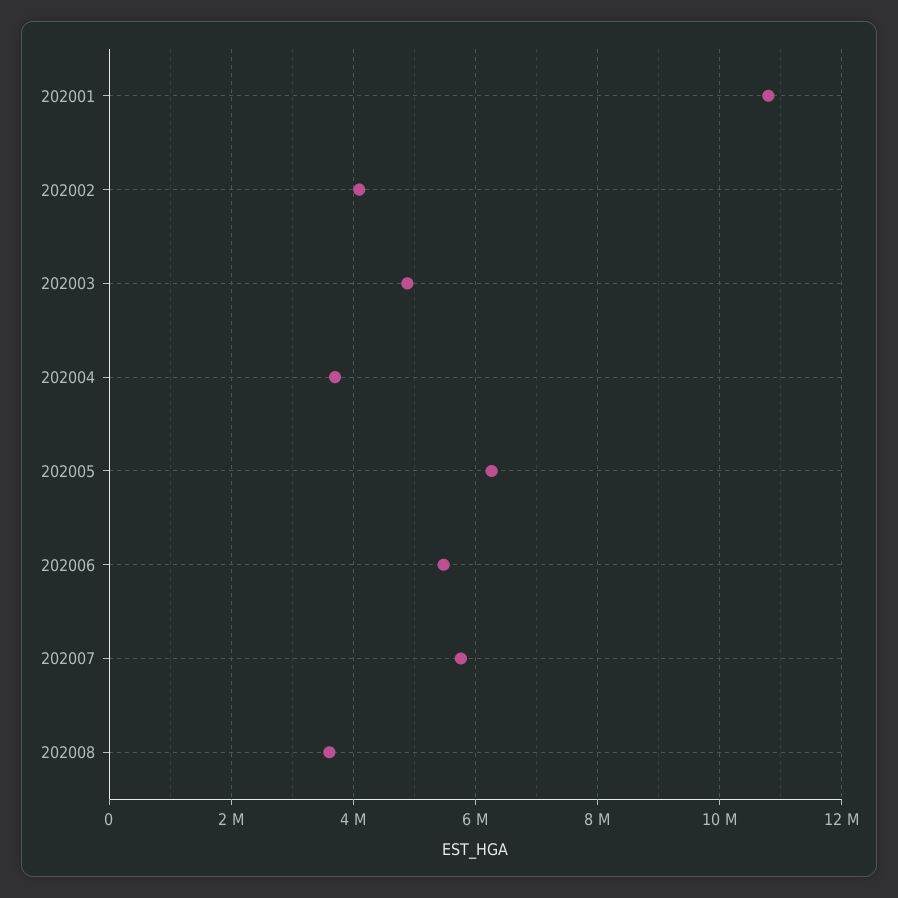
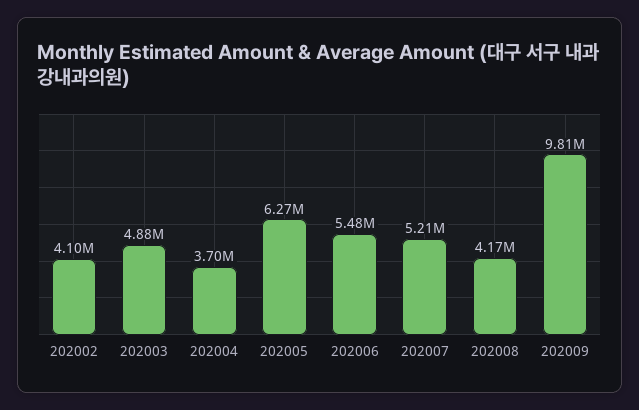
202001: 10800000 -> none
202007: 5800000 -> 5210000
202008: 3600000 -> 4170000
202009: none -> 9810000

